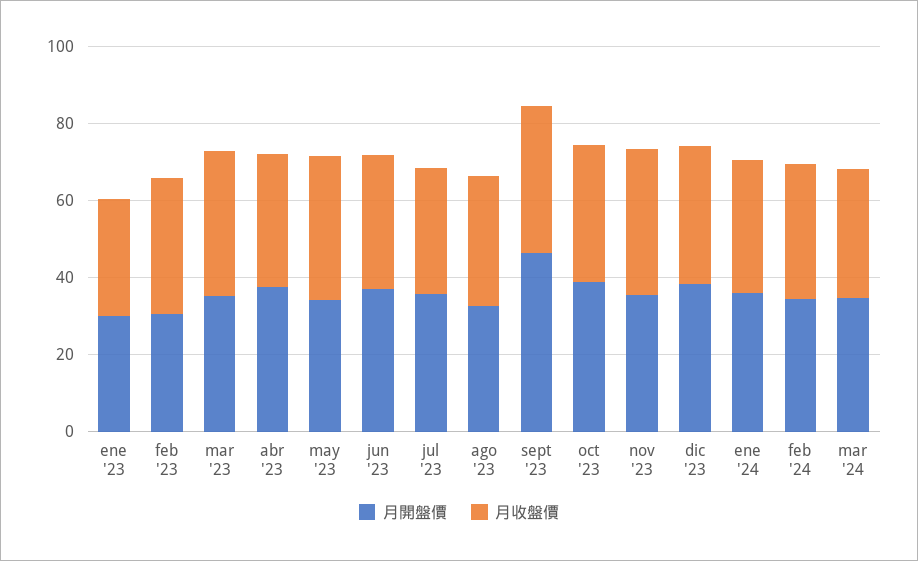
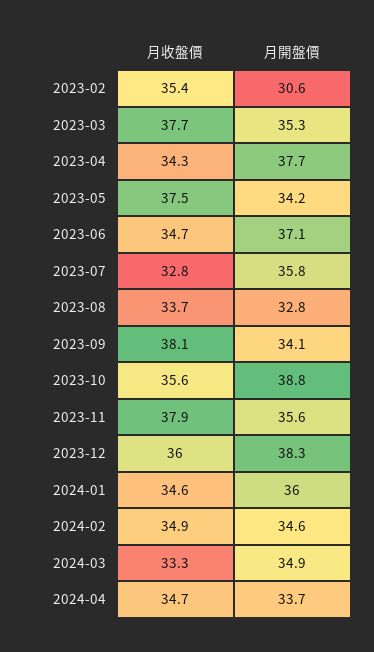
月開盤價, ene '23: 30 -> none
月收盤價, ene '23: 30 -> none
月開盤價, sept '23: 45 -> 34.1
月收盤價, 2024-04: none -> 34.7
月開盤價, 2024-04: none -> 33.7

